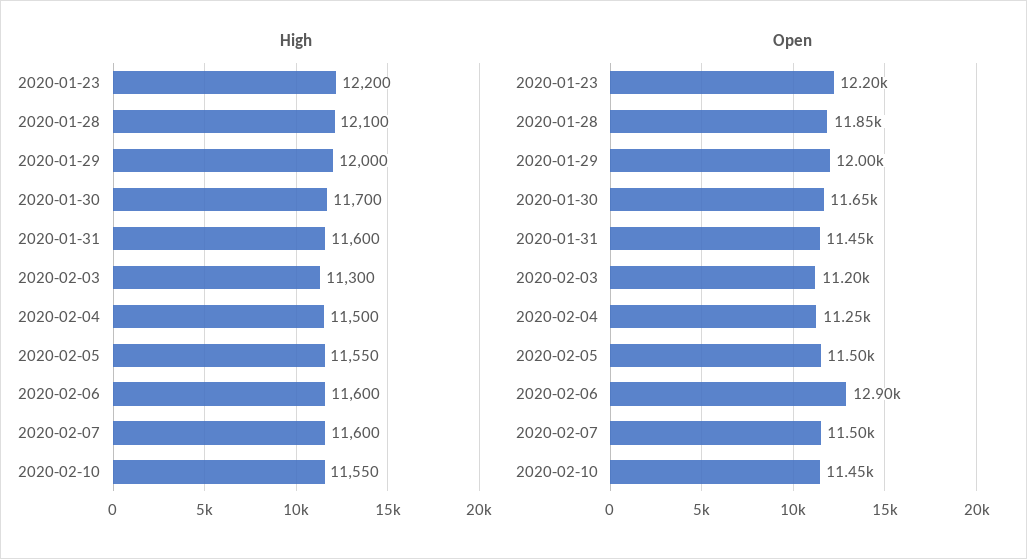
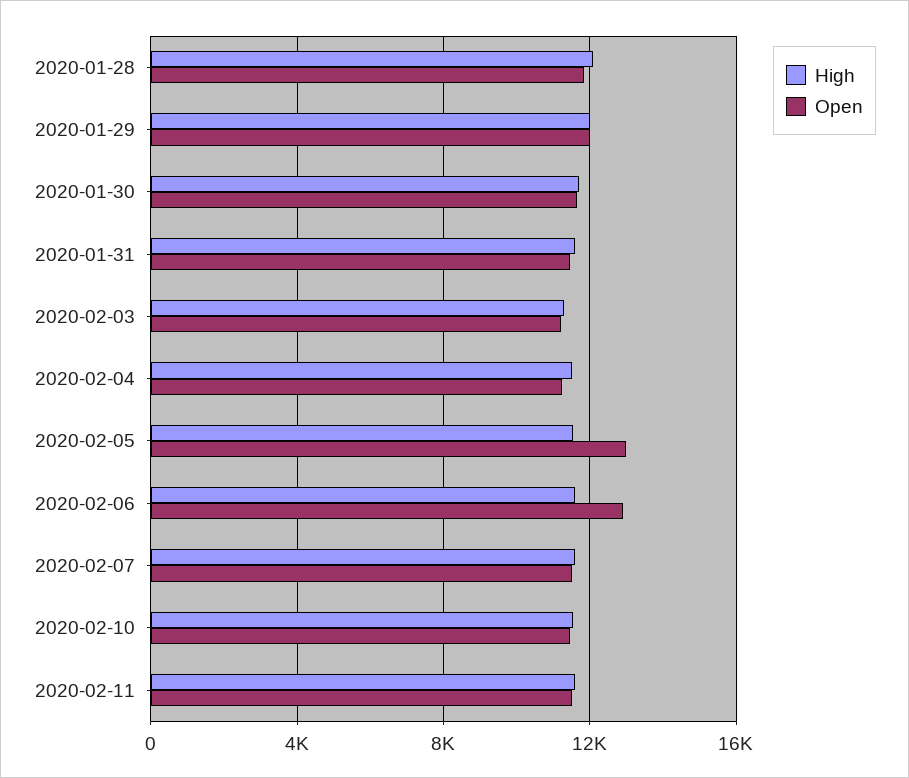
High, 2020-01-23: 12200 -> none
Open, 2020-01-23: 12200 -> none
Open, 2020-02-05: 11500 -> 13000
High, 2020-02-11: none -> 11500
Open, 2020-02-11: none -> 11500

